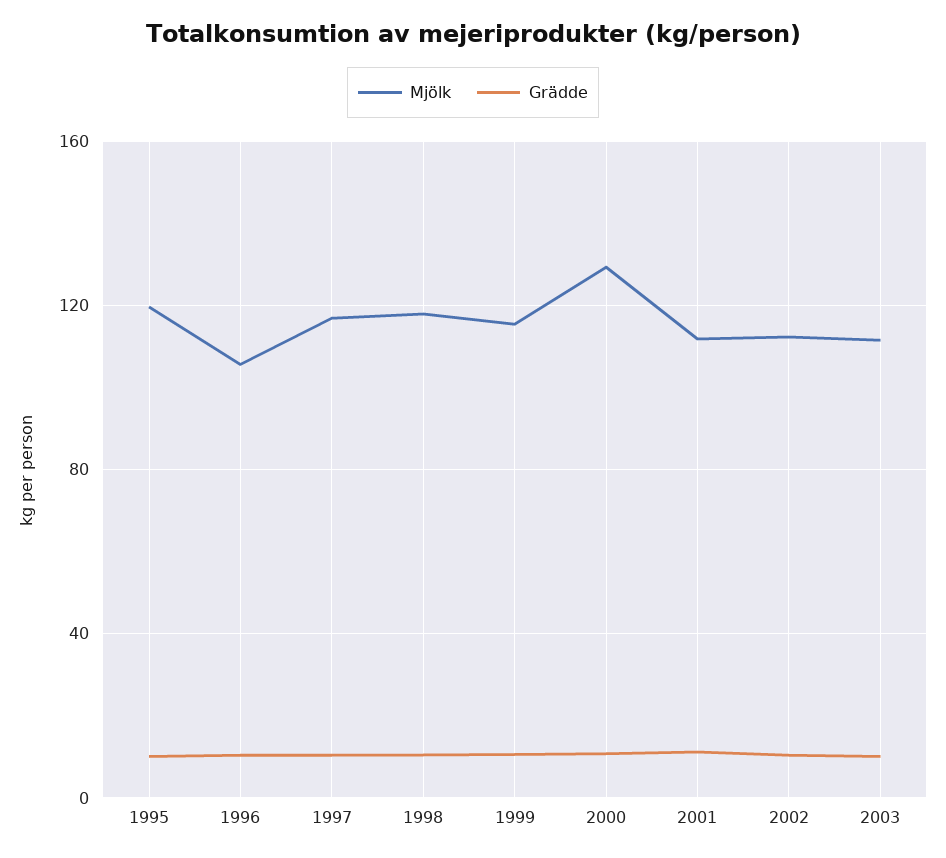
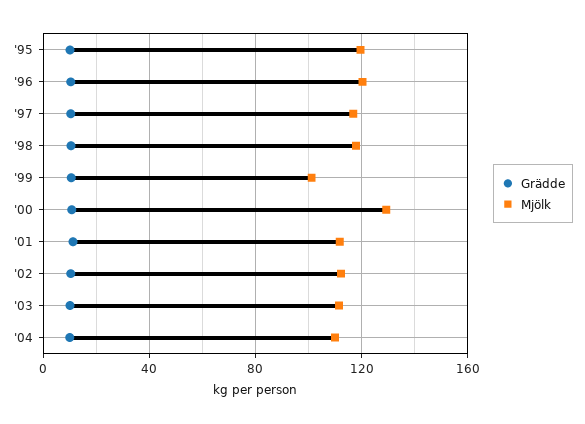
Mjölk, 1996: 105 -> 120
Mjölk, 1999: 115 -> 100
Grädde, '04: none -> 10
Mjölk, '04: none -> 110

